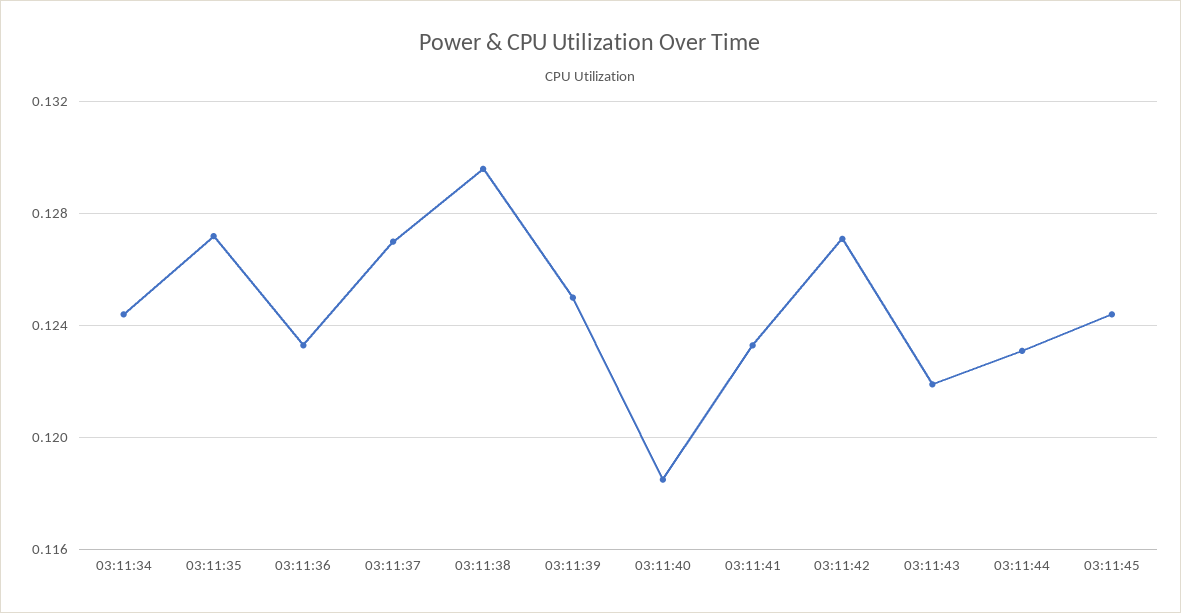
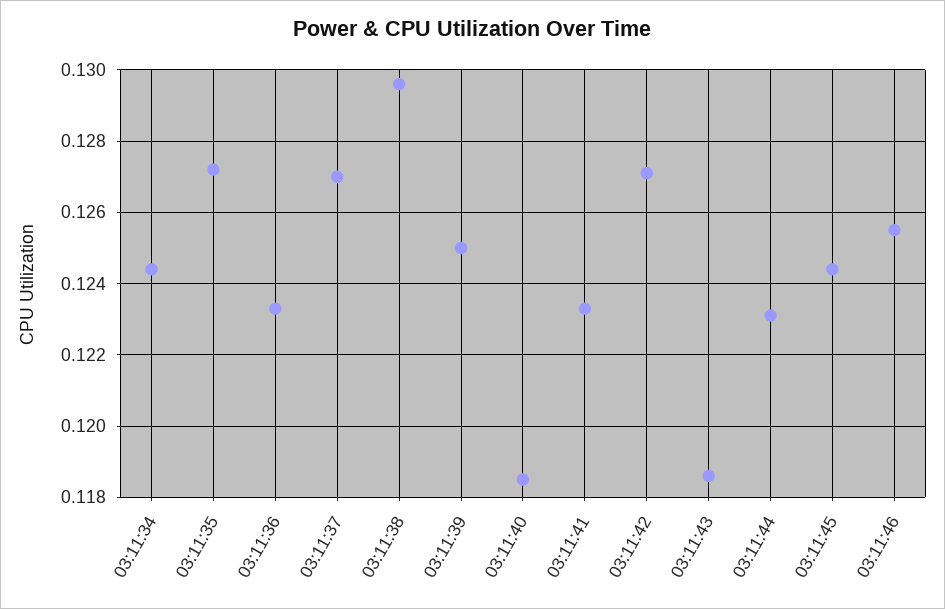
03:11:43: 0.122 -> 0.1185
03:11:46: none -> 0.1255

